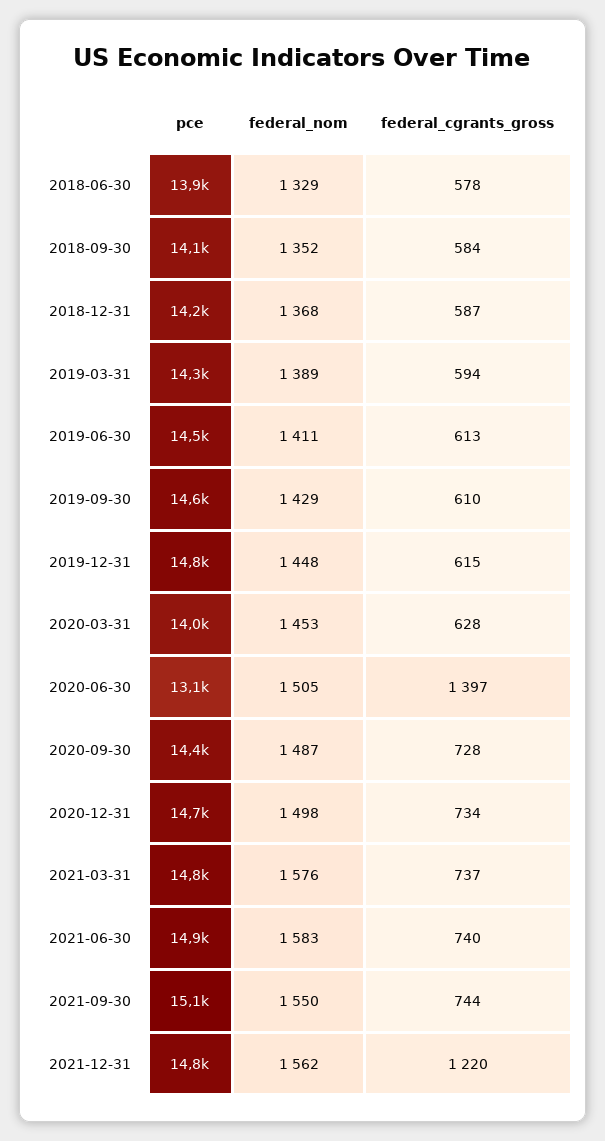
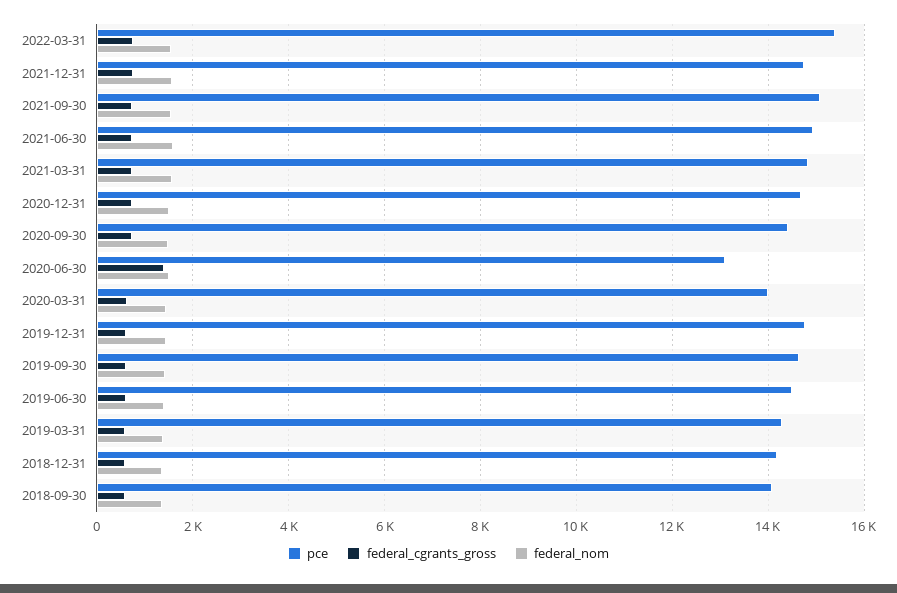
pce, 2018-06-30: 13900 -> none
federal_nom, 2018-06-30: 1329 -> none
federal_cgrants_gross, 2018-06-30: 578 -> none
federal_cgrants_gross, 2021-12-31: 1220 -> 800
pce, 2022-03-31: none -> 15400
federal_cgrants_gross, 2022-03-31: none -> 800
federal_nom, 2022-03-31: none -> 1600

